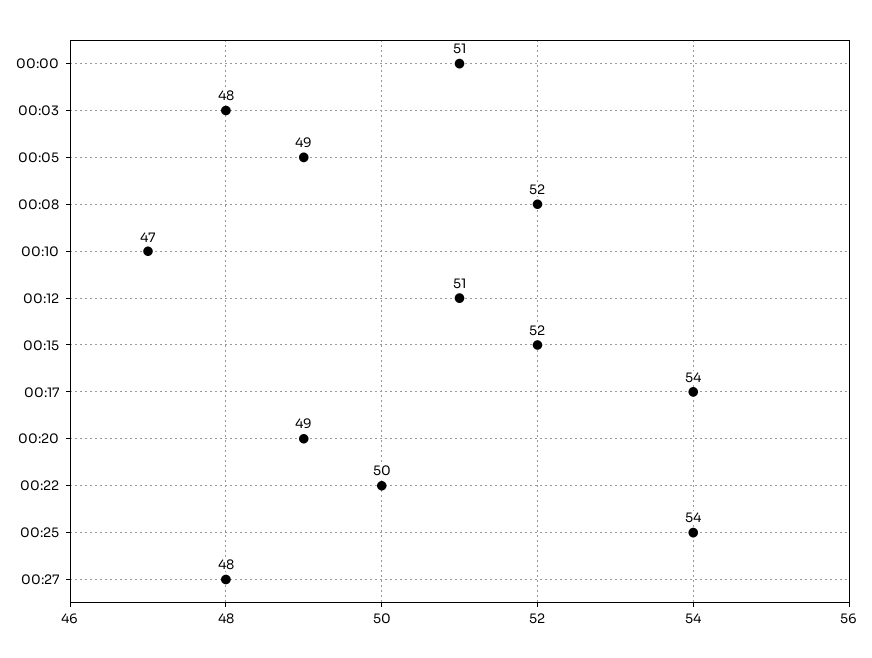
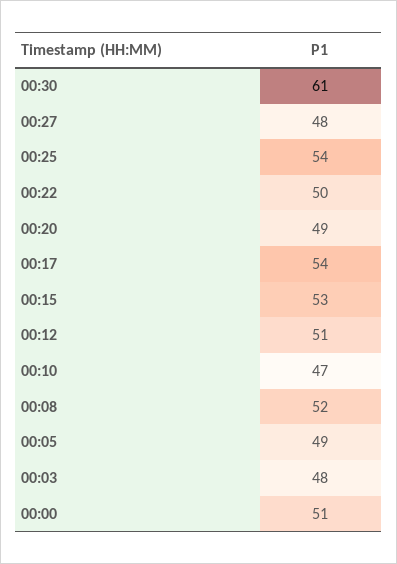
00:15: 52 -> 53
00:30: none -> 61

